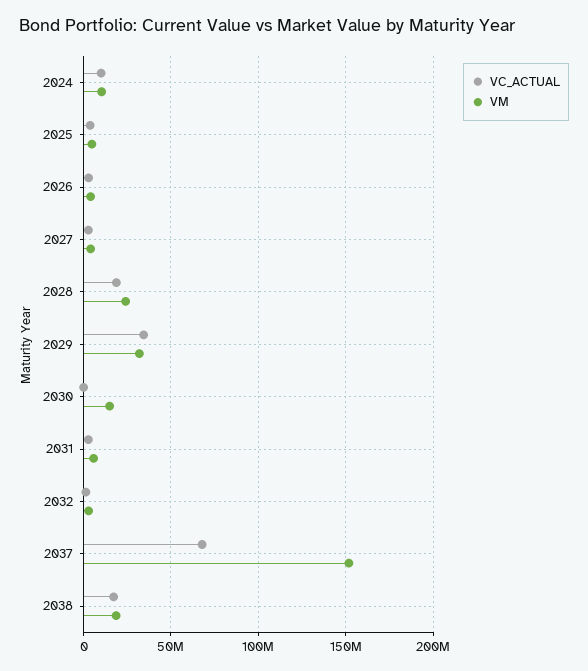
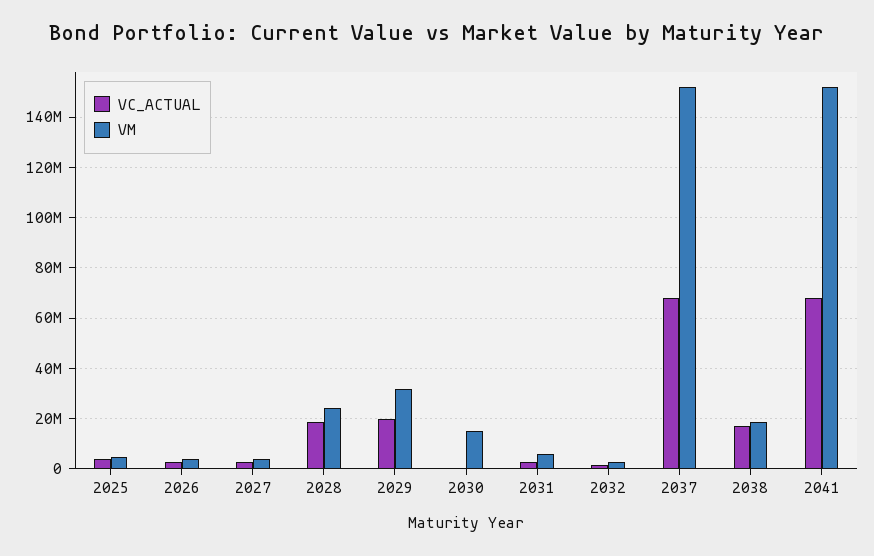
VC_ACTUAL, 2024: 10000000 -> none
VM, 2024: 10000000 -> none
VC_ACTUAL, 2029: 35000000 -> 20000000
VC_ACTUAL, 2041: none -> 67500000
VM, 2041: none -> 152500000

